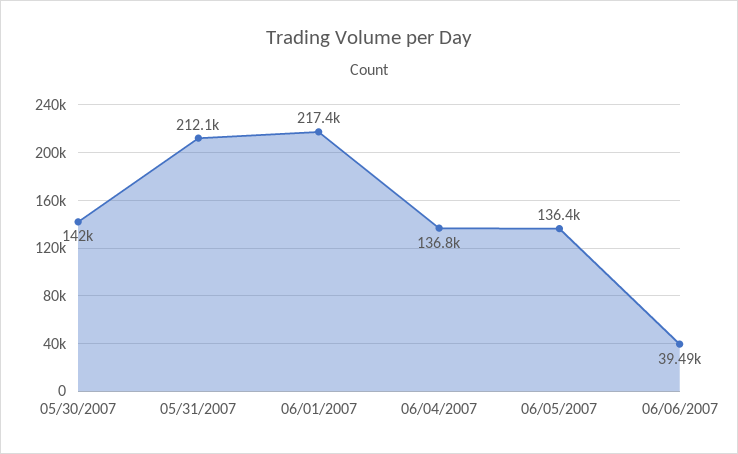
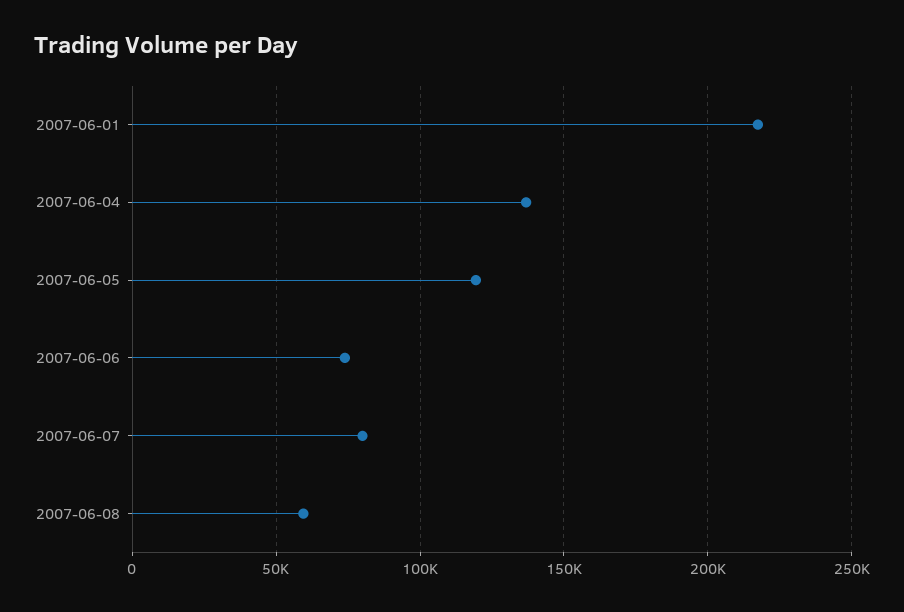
05/30/2007: 142000 -> none
05/31/2007: 212100 -> none
06/05/2007: 136400 -> 120000
06/06/2007: 39490 -> 75000
2007-06-07: none -> 80000
2007-06-08: none -> 60000

